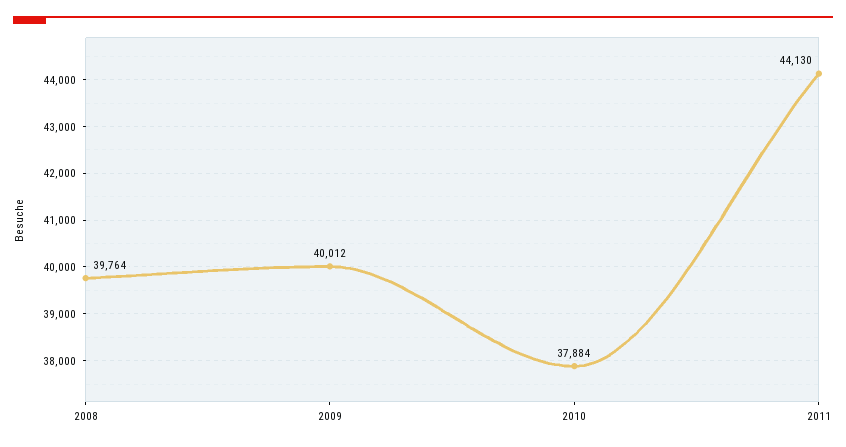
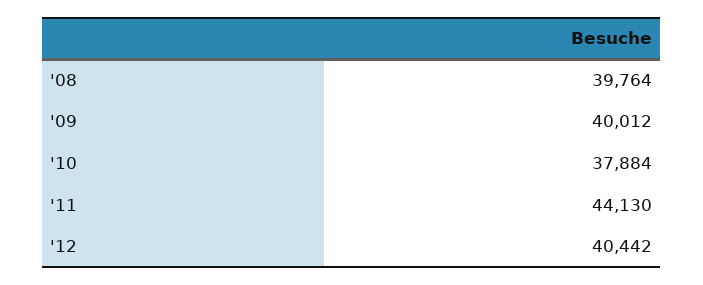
'12: none -> 40442

